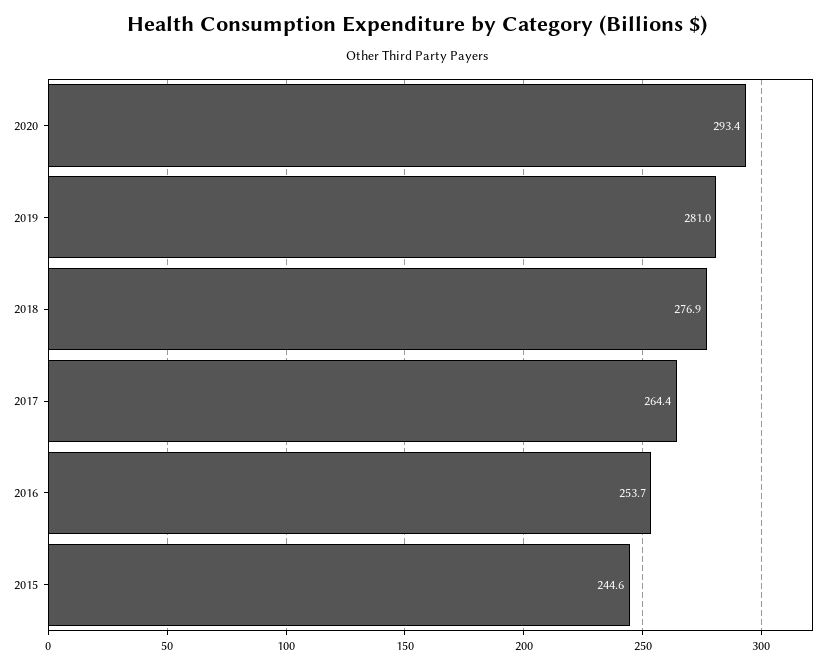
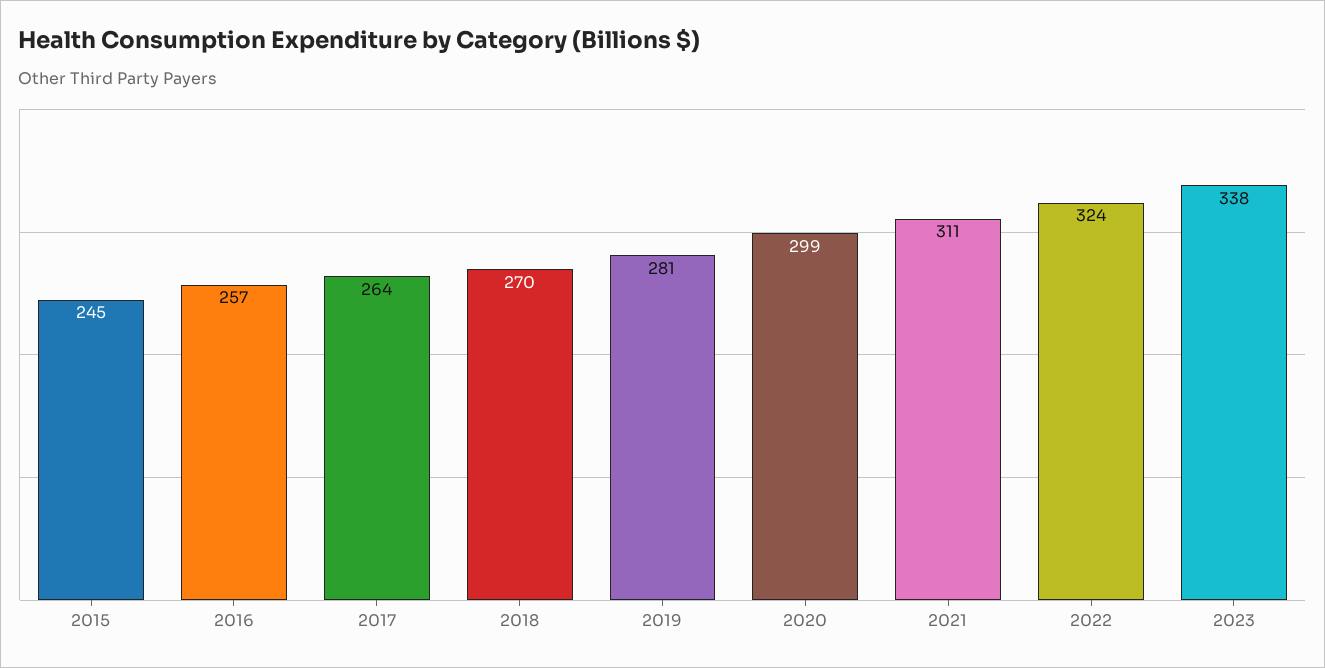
2020: 293.4 -> 299
2018: 276.9 -> 270
2016: 253.7 -> 257
2021: none -> 311
2022: none -> 324
2023: none -> 338

